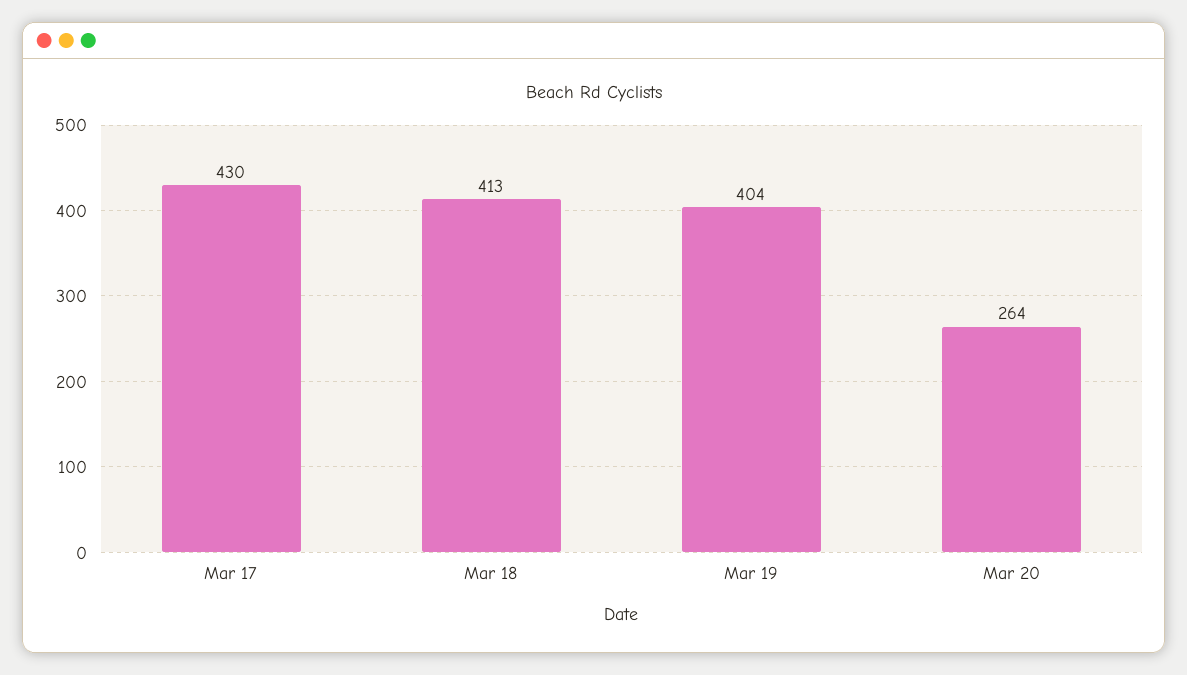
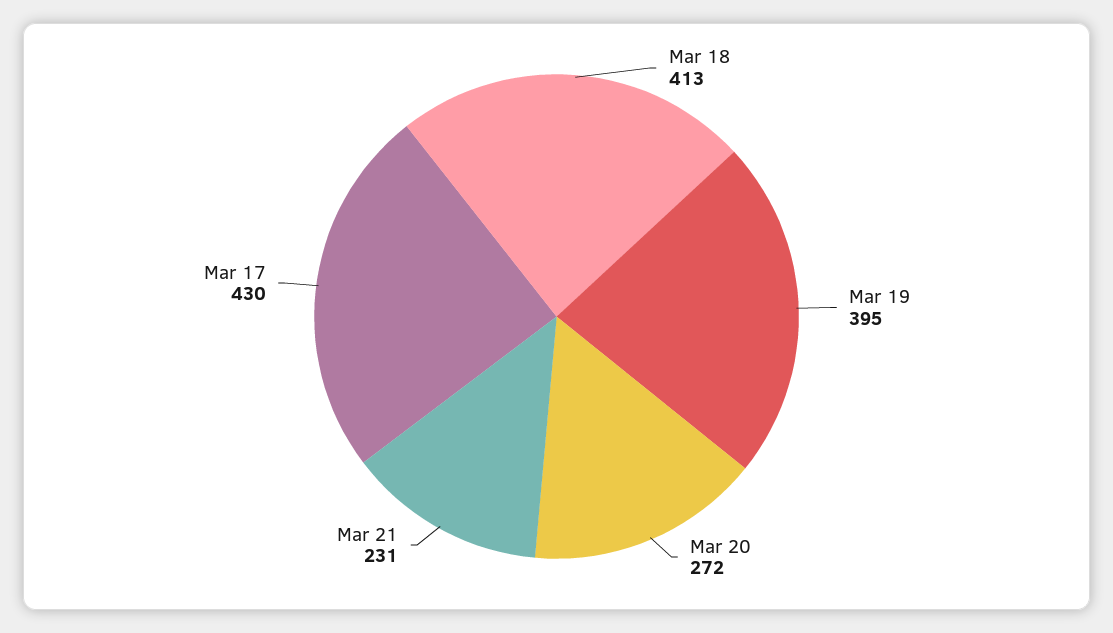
Mar 19: 404 -> 395
Mar 20: 264 -> 272
Mar 21: none -> 231

